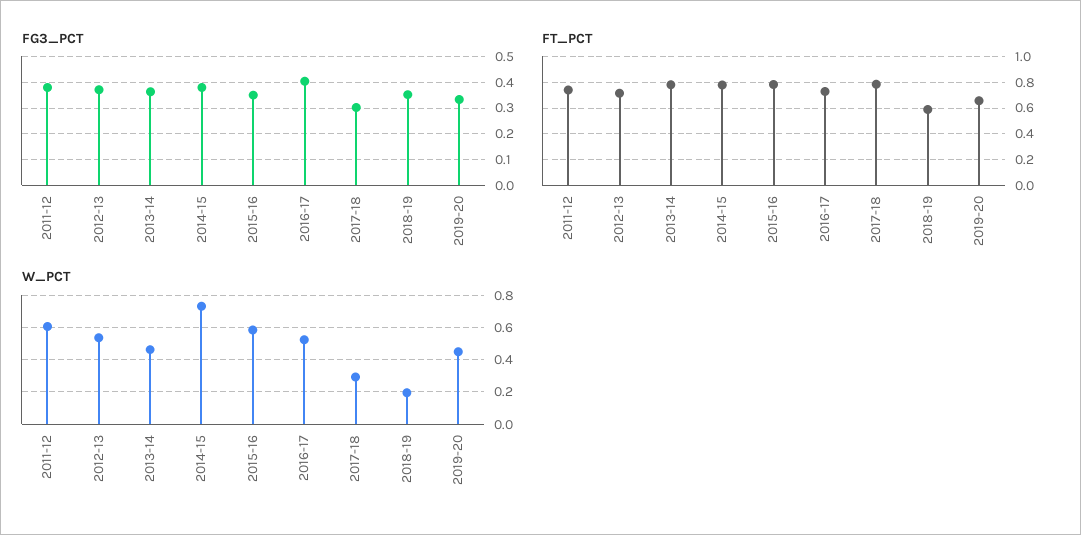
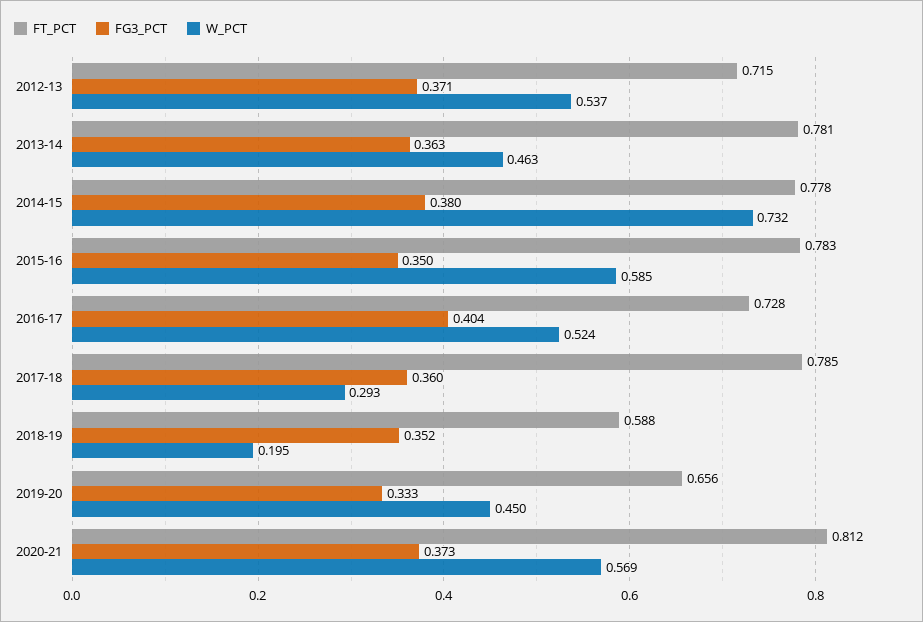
FG3_PCT, 2011-12: 0.375 -> none
FG3_PCT, 2017-18: 0.3 -> 0.36
FT_PCT, 2011-12: 0.75 -> none
W_PCT, 2011-12: 0.6 -> none
FT_PCT, 2020-21: none -> 0.812
FG3_PCT, 2020-21: none -> 0.373
W_PCT, 2020-21: none -> 0.569

